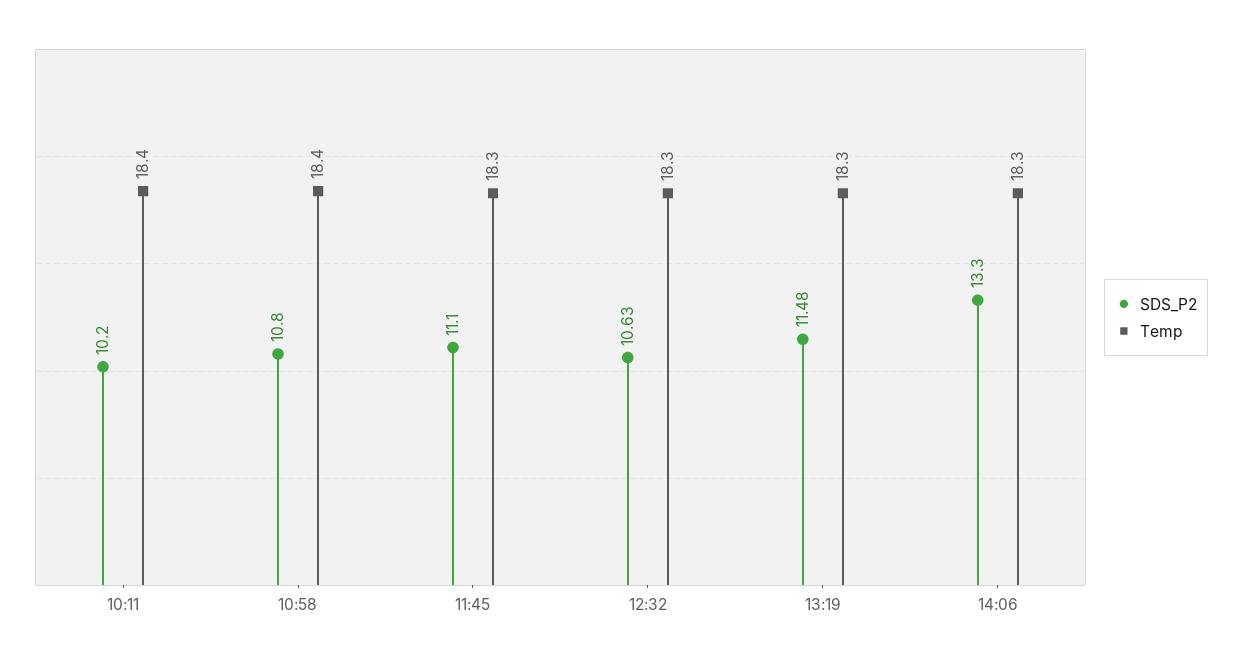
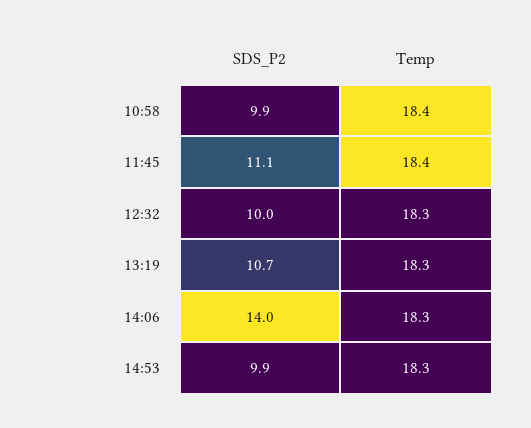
SDS_P2, 10:11: 10.2 -> none
Temp, 10:11: 18.4 -> none
SDS_P2, 10:58: 10.8 -> 9.9
Temp, 11:45: 18.3 -> 18.4
SDS_P2, 12:32: 10.63 -> 10
SDS_P2, 13:19: 11.48 -> 10.7
SDS_P2, 14:06: 13.3 -> 14
SDS_P2, 14:53: none -> 9.9
Temp, 14:53: none -> 18.3

